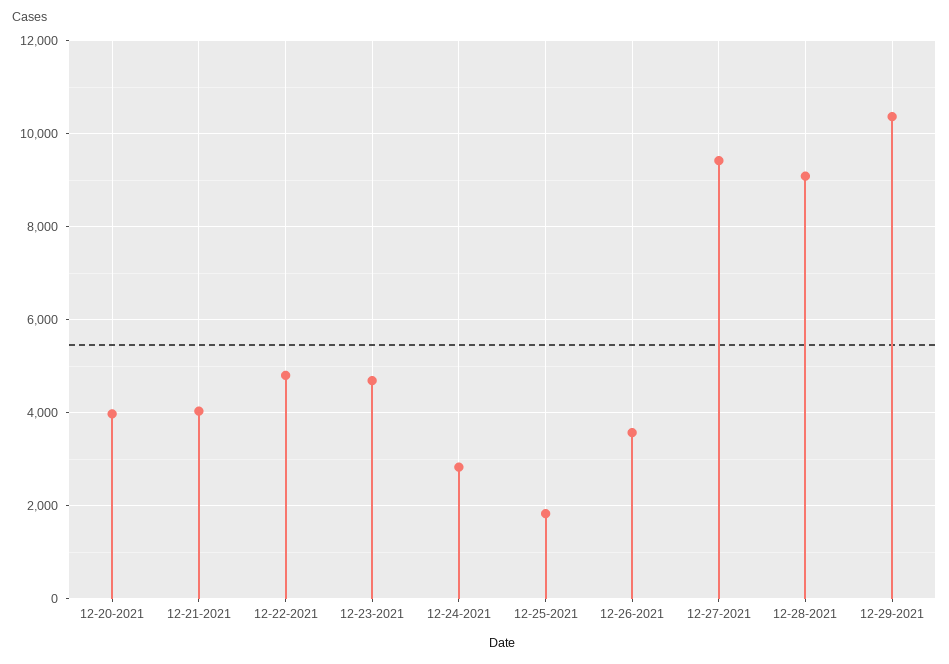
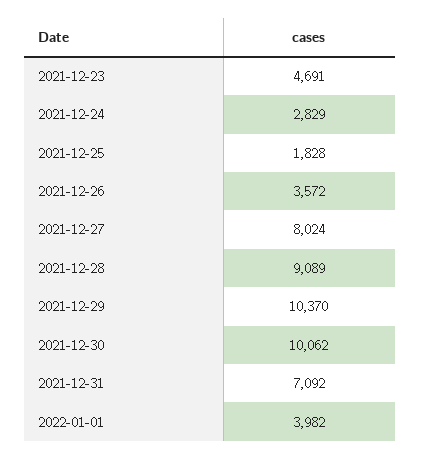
12-20-2021: 4000 -> none
12-21-2021: 4000 -> none
12-22-2021: 4800 -> none
12-27-2021: 9400 -> 8024
2021-12-30: none -> 10062
2021-12-31: none -> 7092
2022-01-01: none -> 3982

